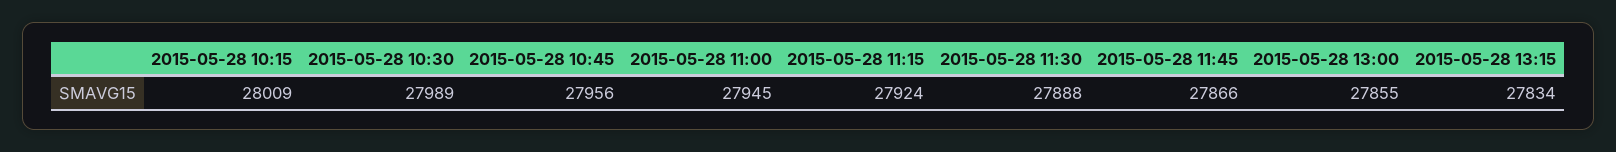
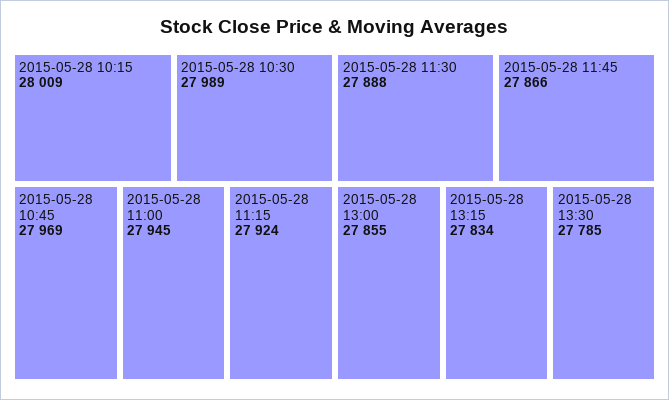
2015-05-28 10:45: 27956 -> 27969
2015-05-28 13:30: none -> 27785

